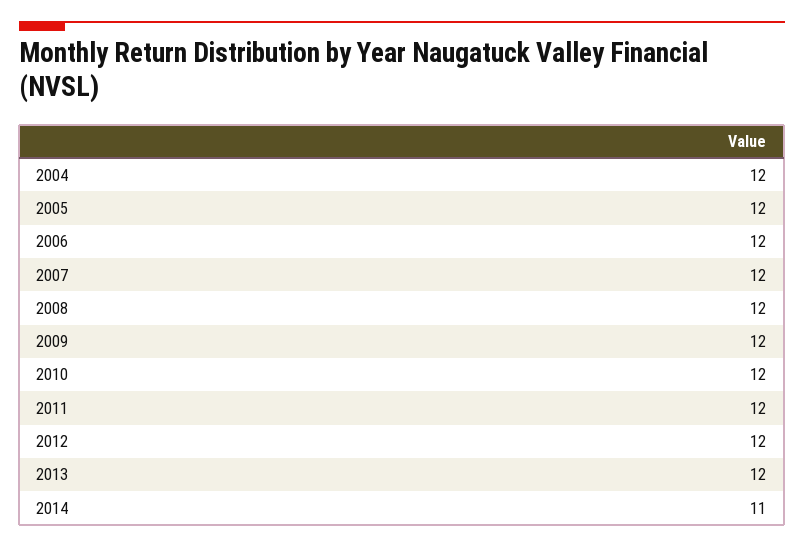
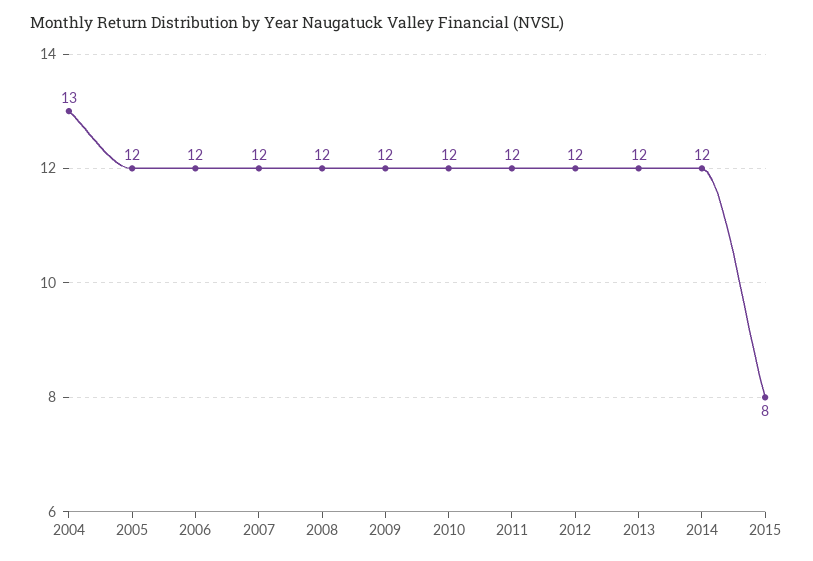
2004: 12 -> 13
2014: 11 -> 12
2015: none -> 8

